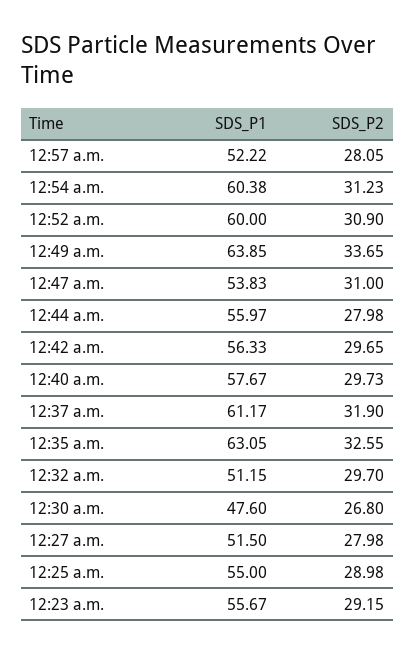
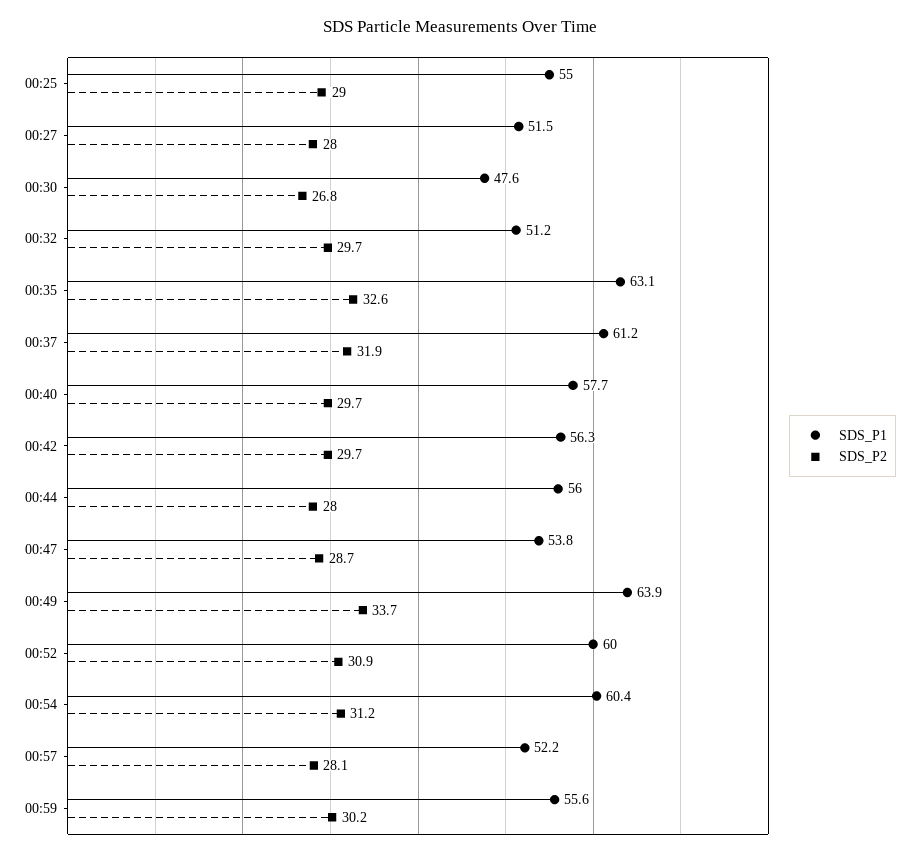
SDS_P2, 12:47 a.m.: 31 -> 28.7
SDS_P1, 12:23 a.m.: 55.67 -> none
SDS_P2, 12:23 a.m.: 29.15 -> none
SDS_P1, 00:59: none -> 55.6
SDS_P2, 00:59: none -> 30.2

